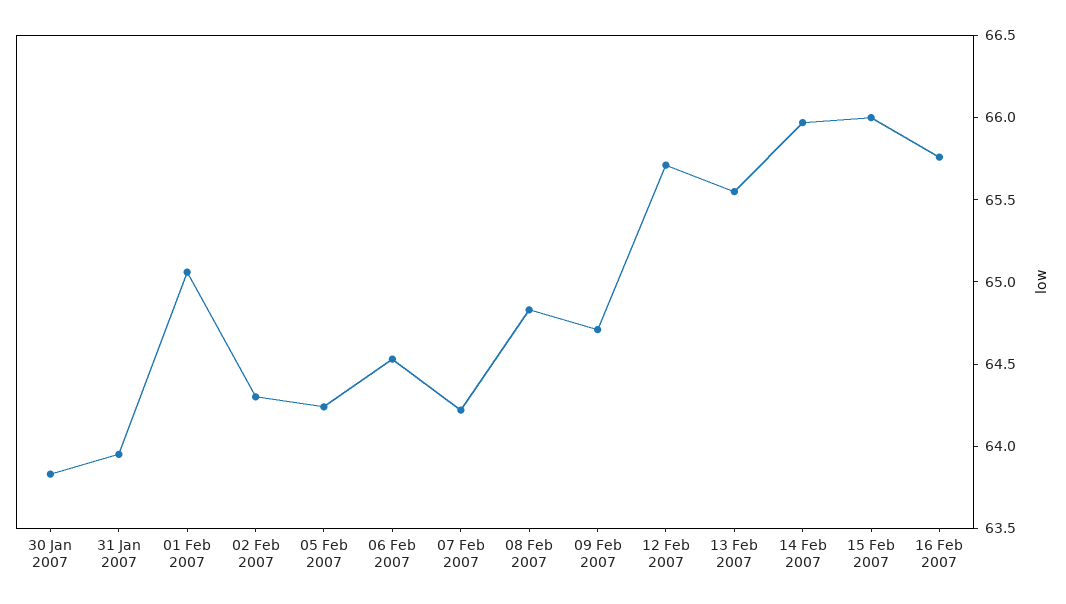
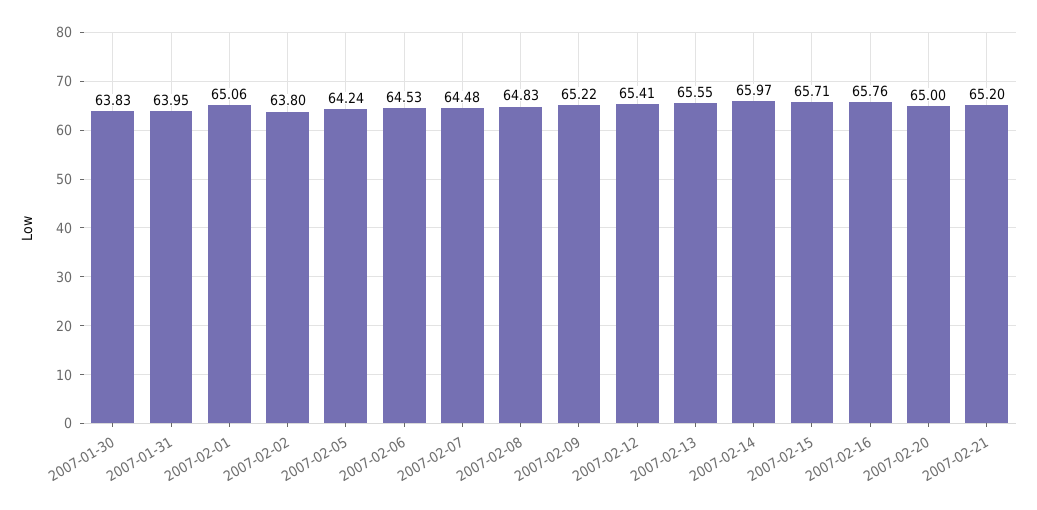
02 Feb 2007: 64.3 -> 63.8
07 Feb 2007: 64.2 -> 64.48
09 Feb 2007: 64.7 -> 65.22
12 Feb 2007: 65.7 -> 65.41
15 Feb 2007: 66 -> 65.71
2007-02-20: none -> 65
2007-02-21: none -> 65.2

